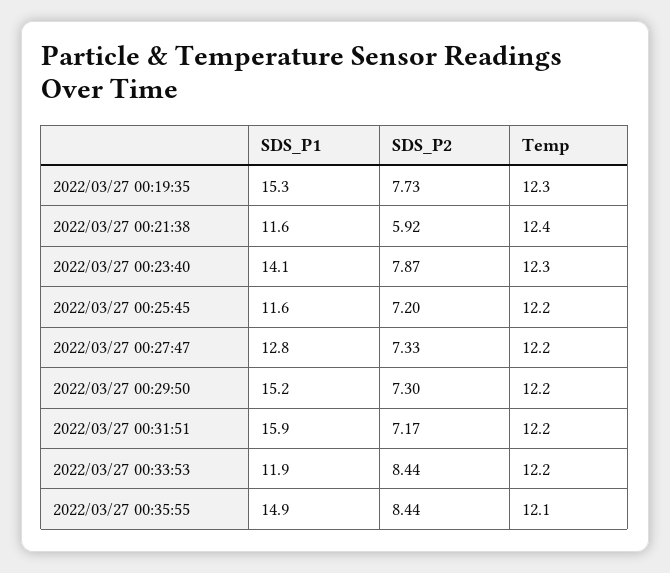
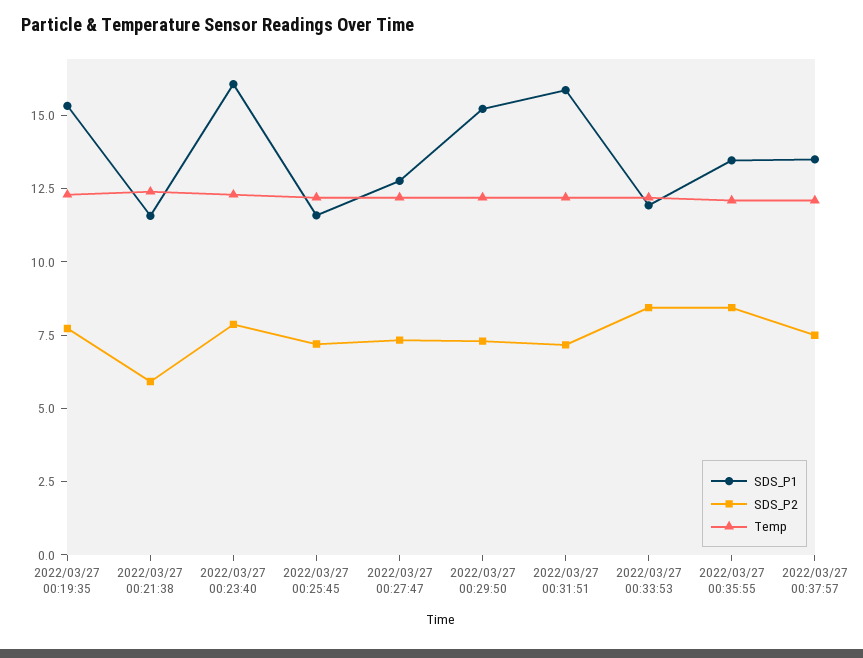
SDS_P1, 2022/03/27 00:23:40: 14.1 -> 16
SDS_P1, 2022/03/27 00:35:55: 14.9 -> 13.5
SDS_P1, 2022/03/27 00:37:57: none -> 13.5
SDS_P2, 2022/03/27 00:37:57: none -> 7.5
Temp, 2022/03/27 00:37:57: none -> 12

